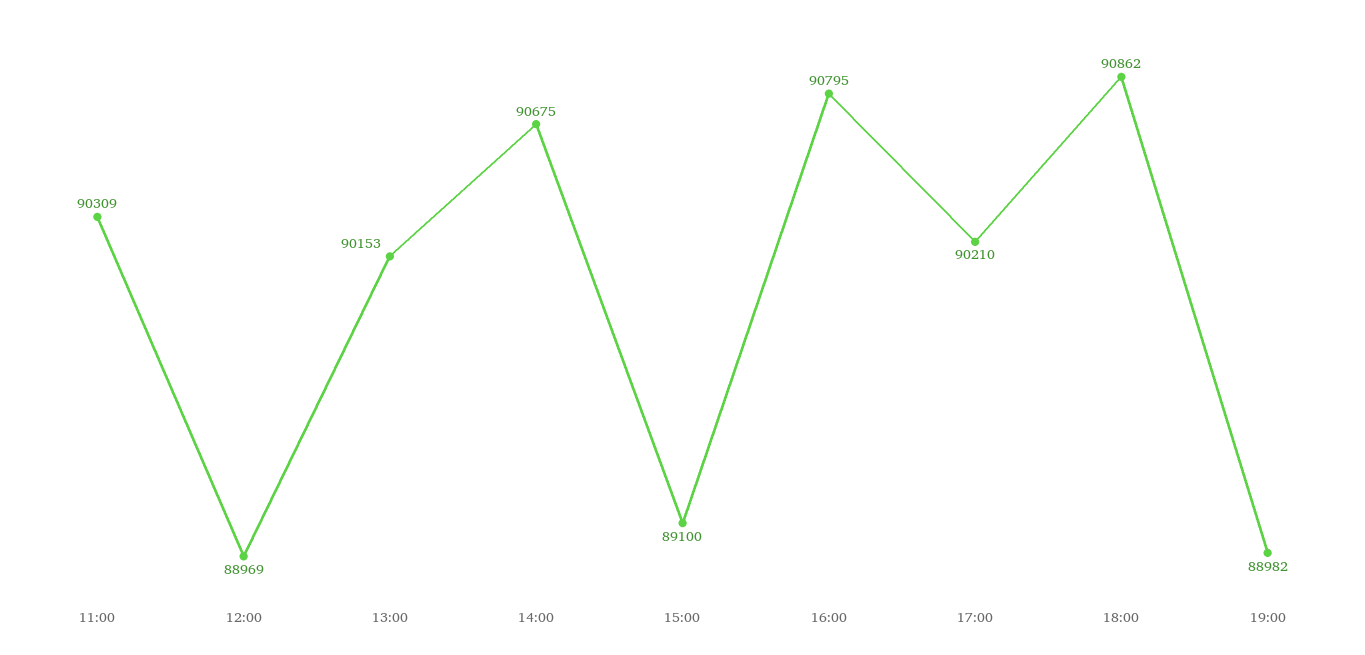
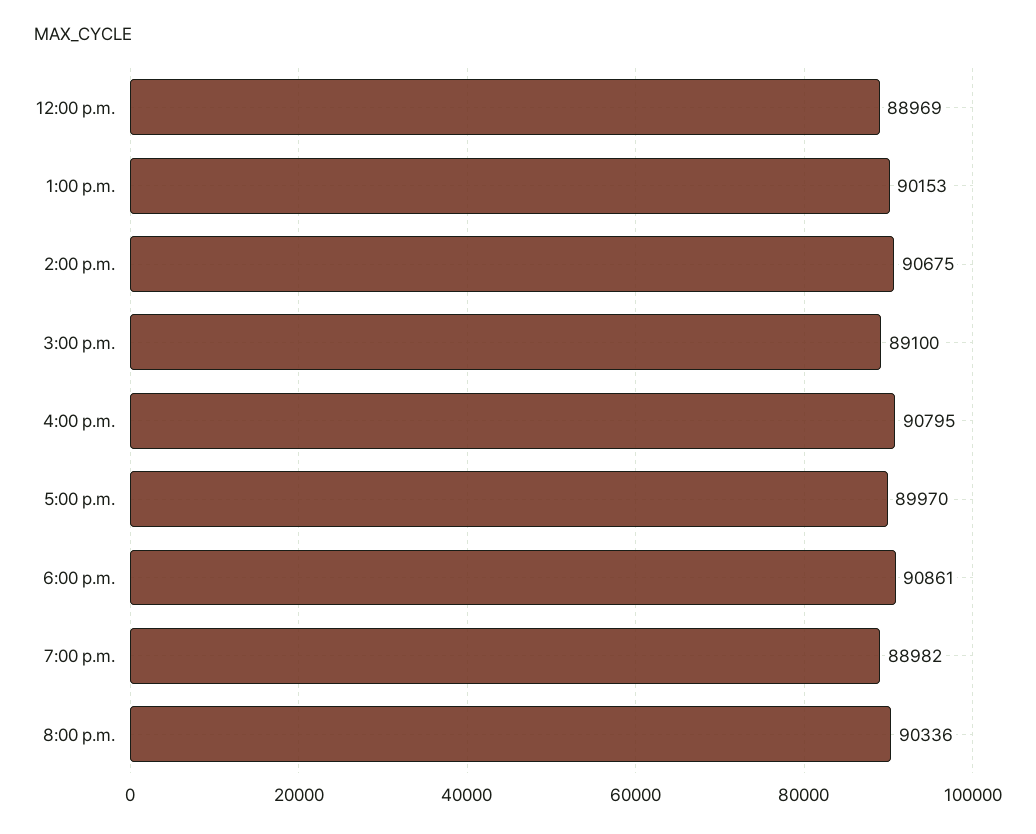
11:00: 90309 -> none
17:00: 90210 -> 89970
18:00: 90862 -> 90861
8:00 p.m.: none -> 90336

